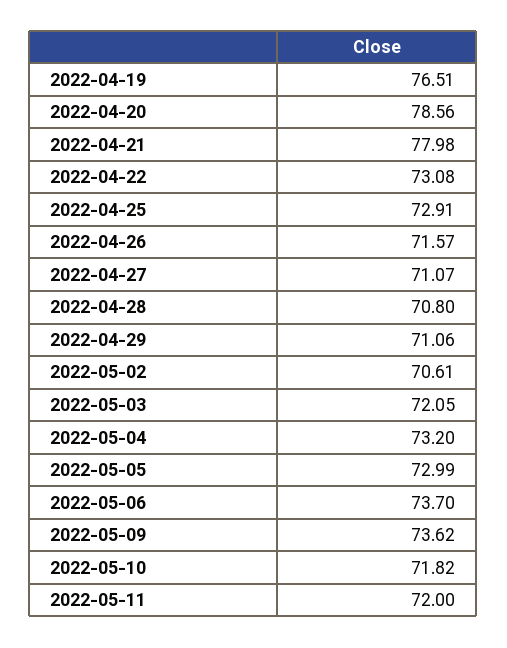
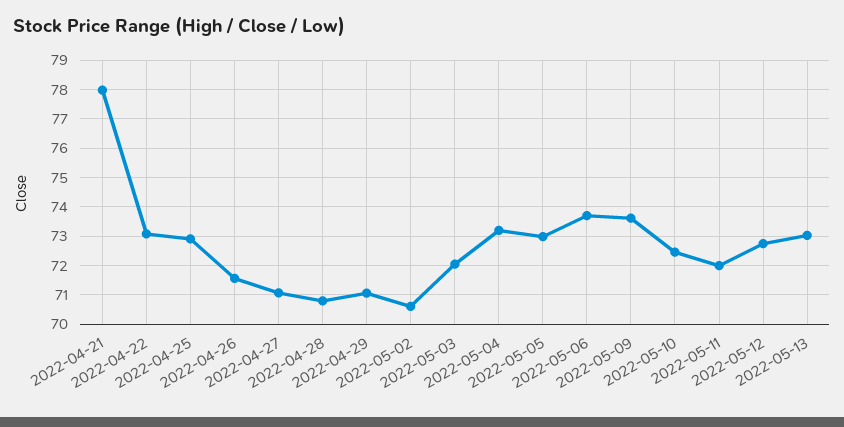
2022-04-19: 76.51 -> none
2022-04-20: 78.56 -> none
2022-05-10: 71.82 -> 72.5
2022-05-12: none -> 72.75
2022-05-13: none -> 73

